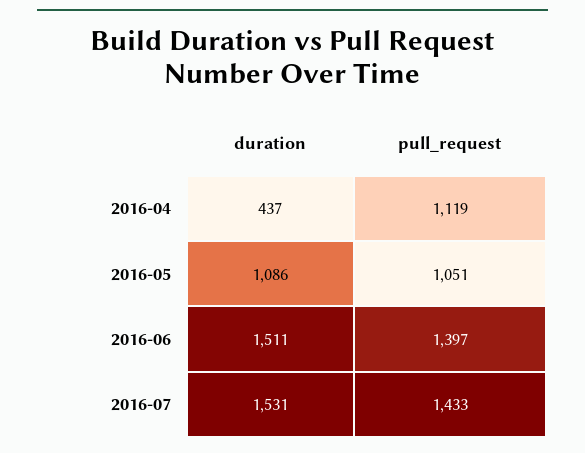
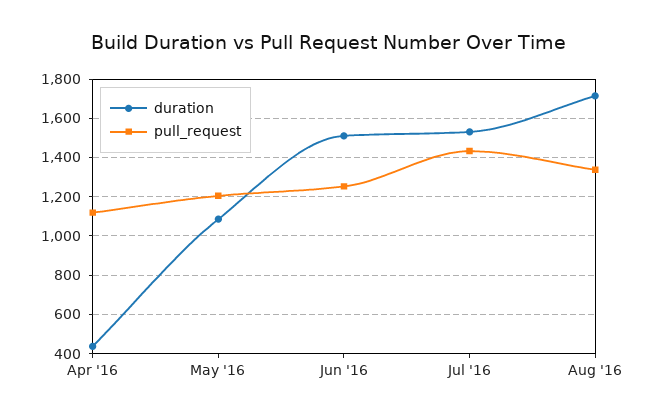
pull_request, 2016-05: 1051 -> 1200
pull_request, 2016-06: 1397 -> 1250
duration, Aug '16: none -> 1700
pull_request, Aug '16: none -> 1350

